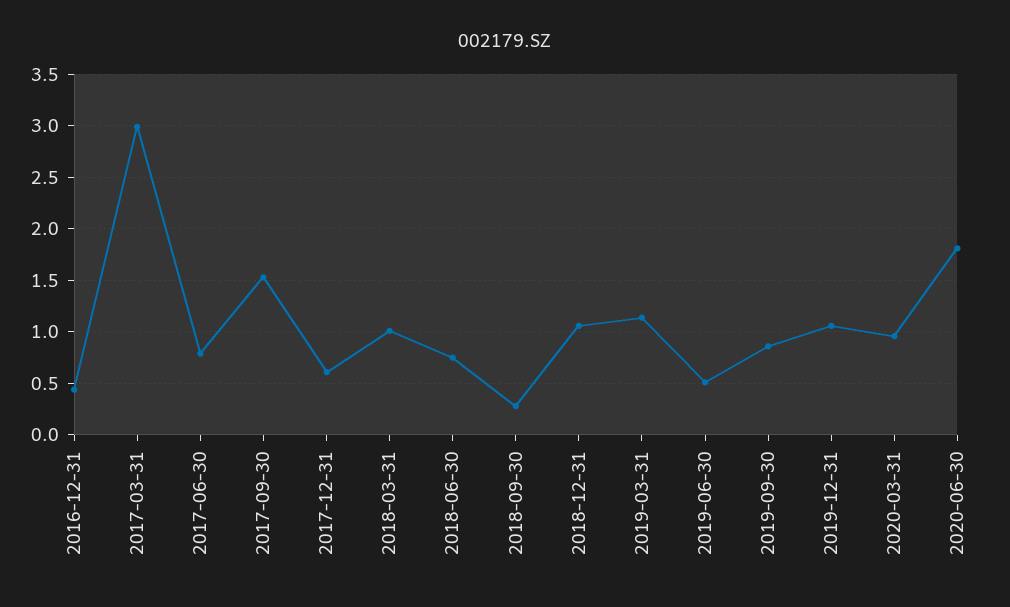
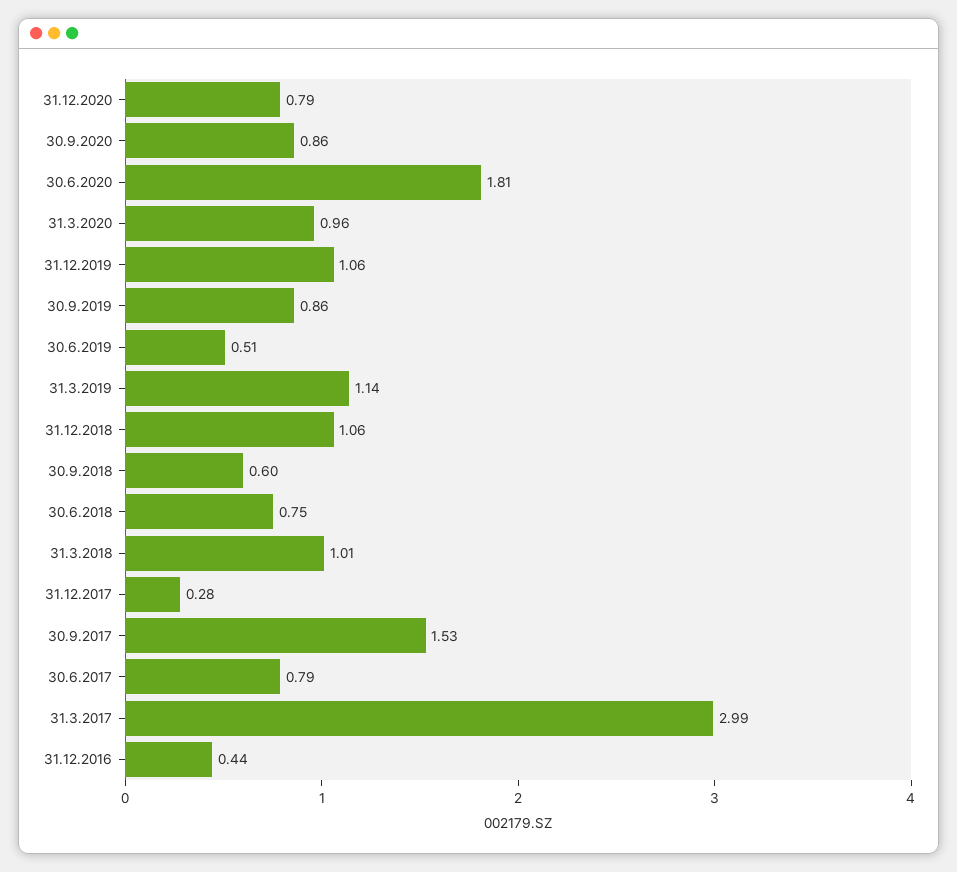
2017-12-31: 0.6 -> 0.28
2018-09-30: 0.3 -> 0.6
31.12.2020: none -> 0.79
30.9.2020: none -> 0.86

